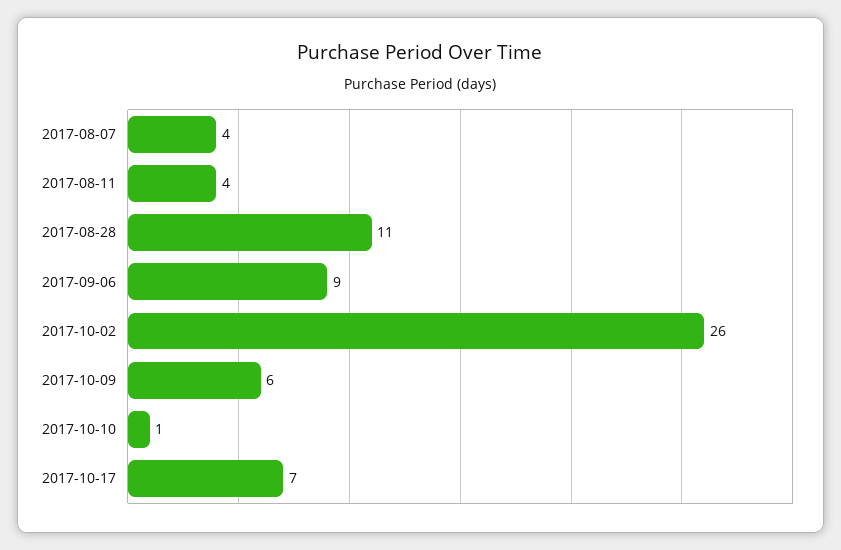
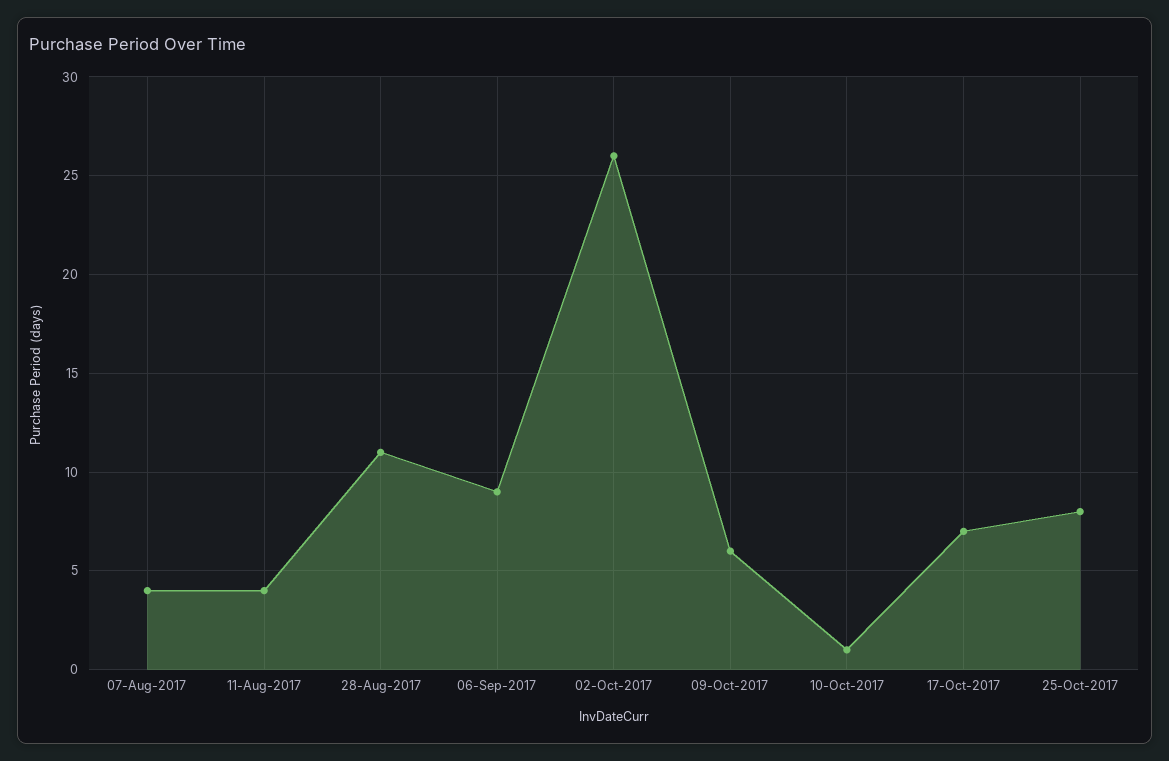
25-Oct-2017: none -> 8

